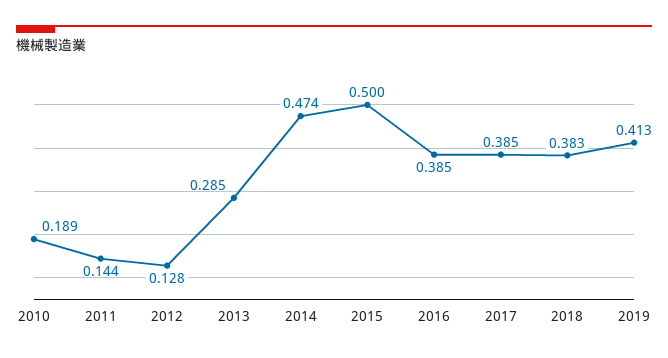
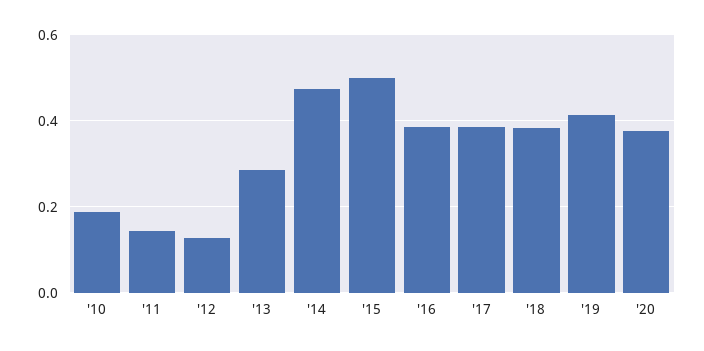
'20: none -> 0.38

